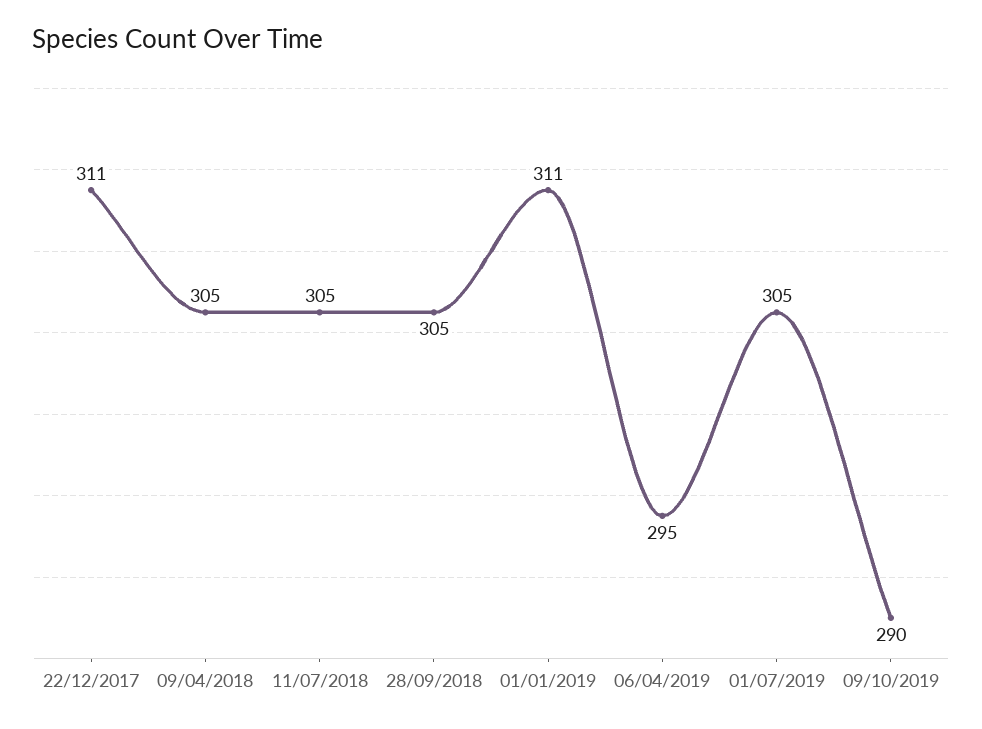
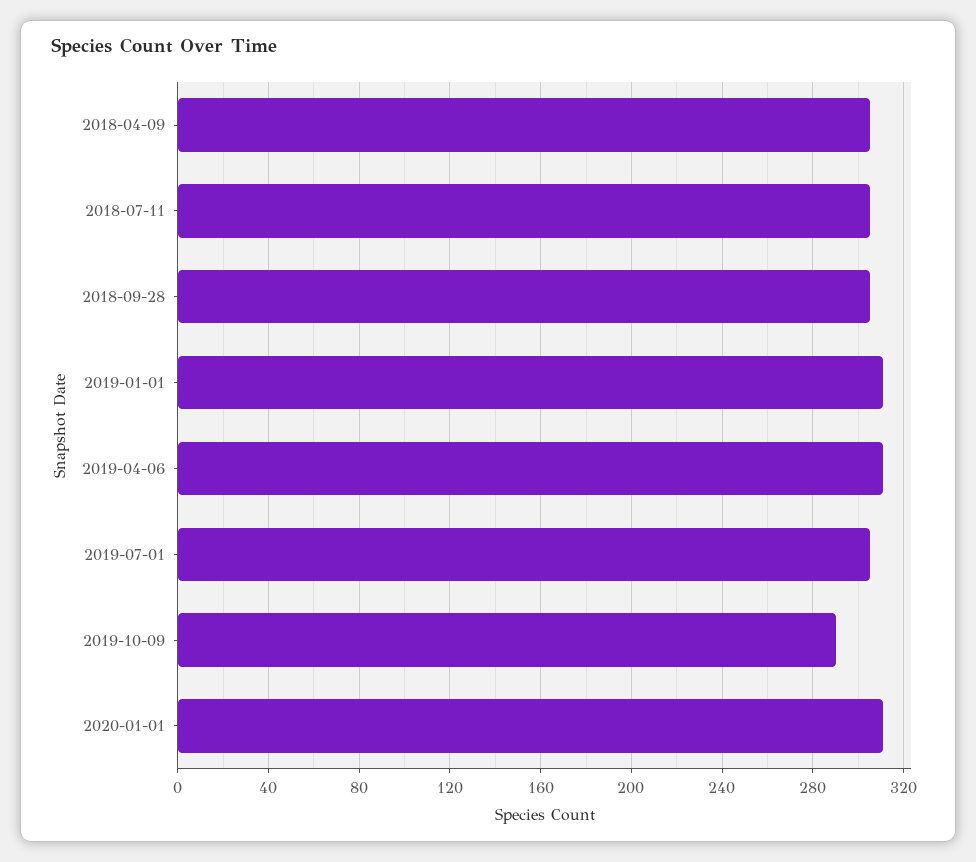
22/12/2017: 311 -> none
06/04/2019: 295 -> 310
2020-01-01: none -> 310

